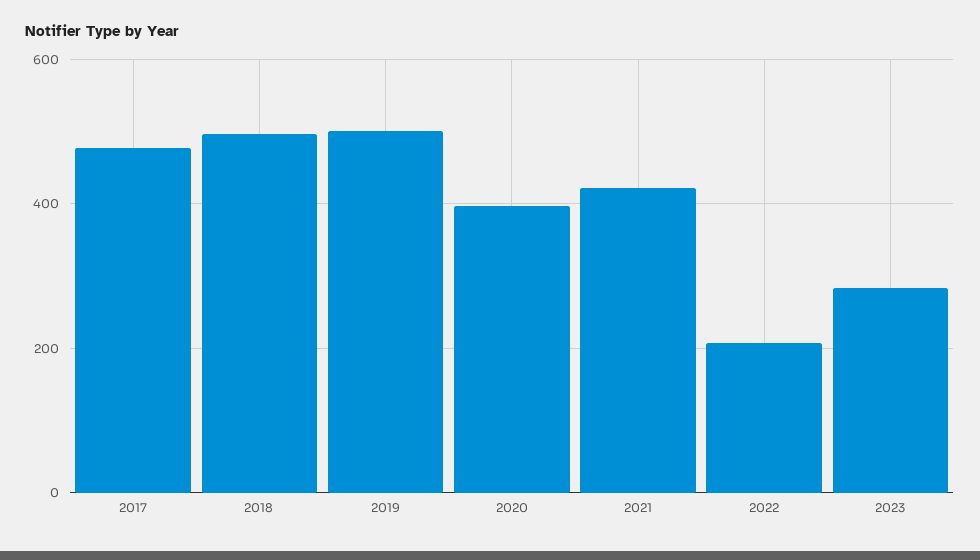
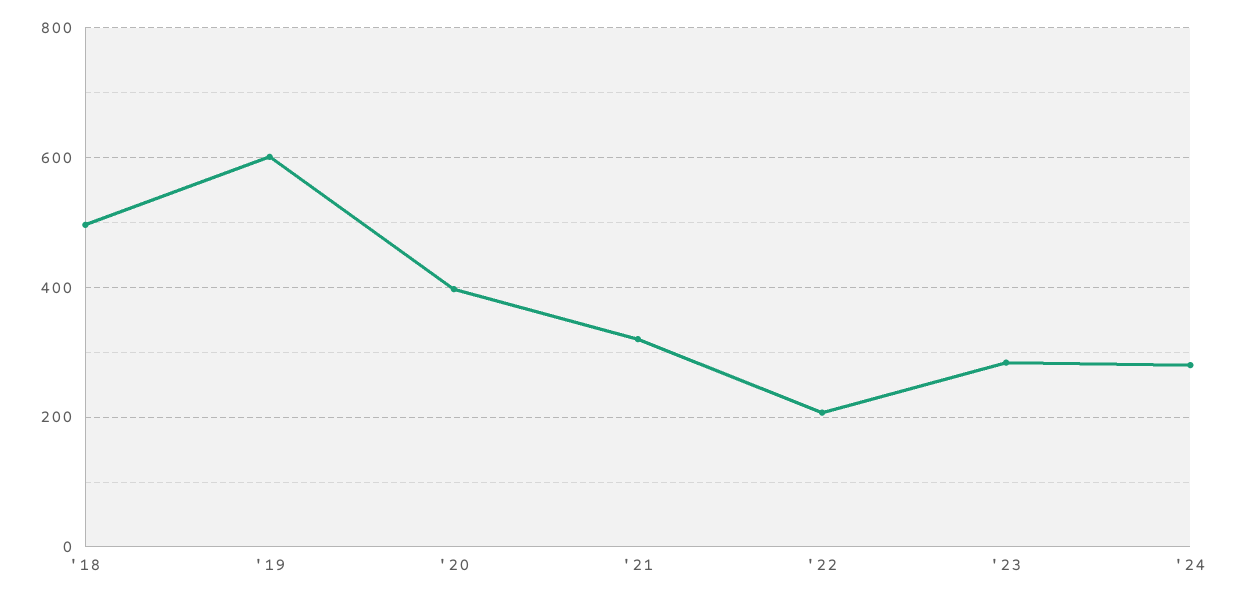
2017: 480 -> none
2019: 500 -> 600
2021: 420 -> 320
'24: none -> 280

